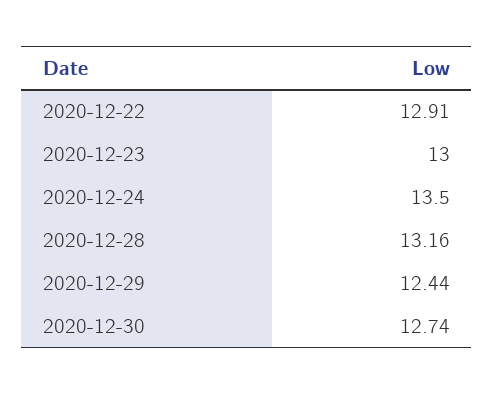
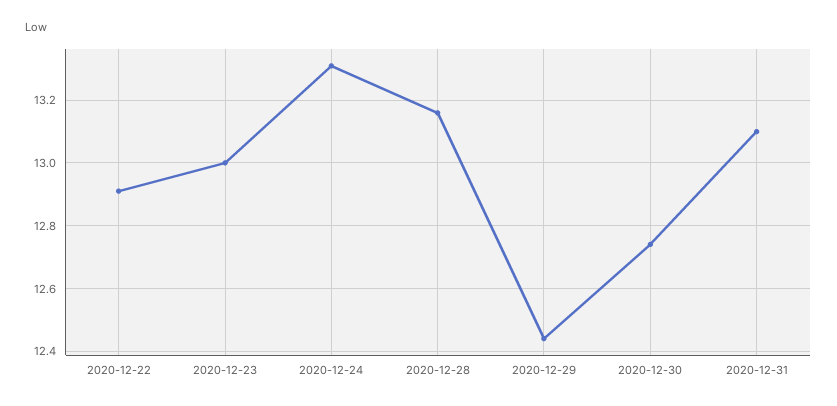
2020-12-24: 13.5 -> 13.3
2020-12-31: none -> 13.1

